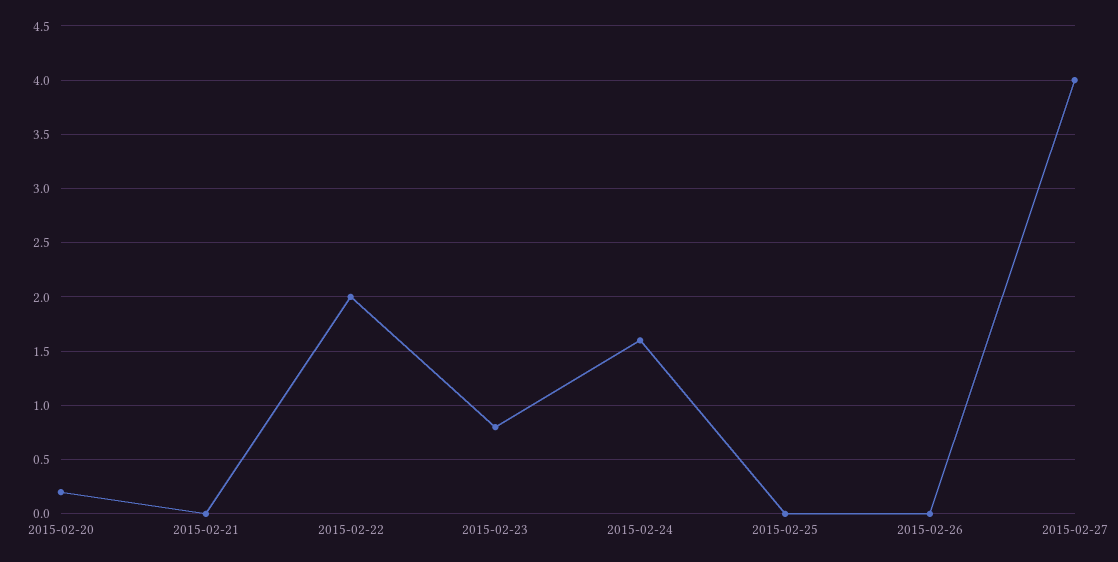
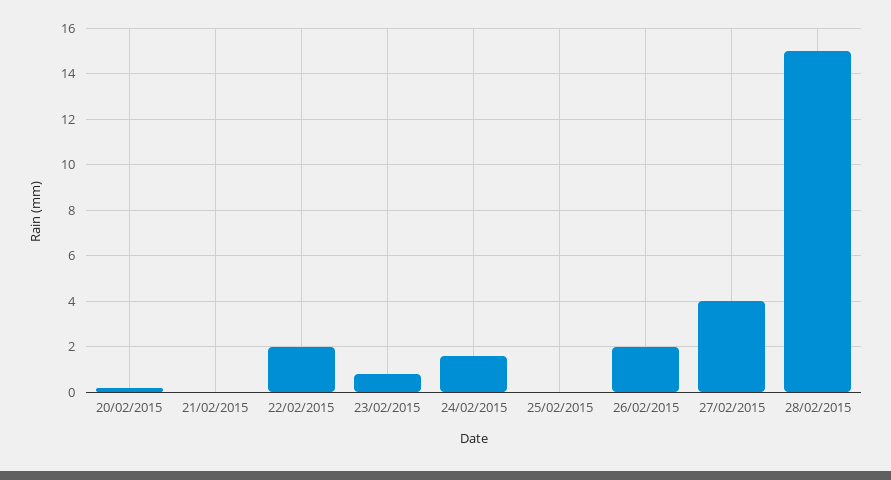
2015-02-26: 0 -> 2
28/02/2015: none -> 15

